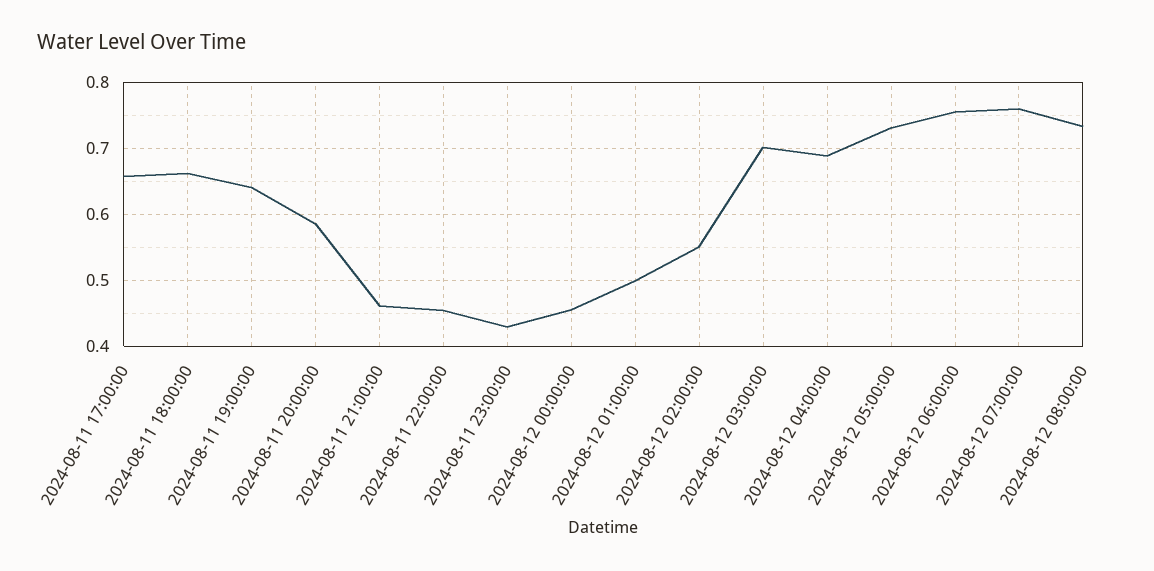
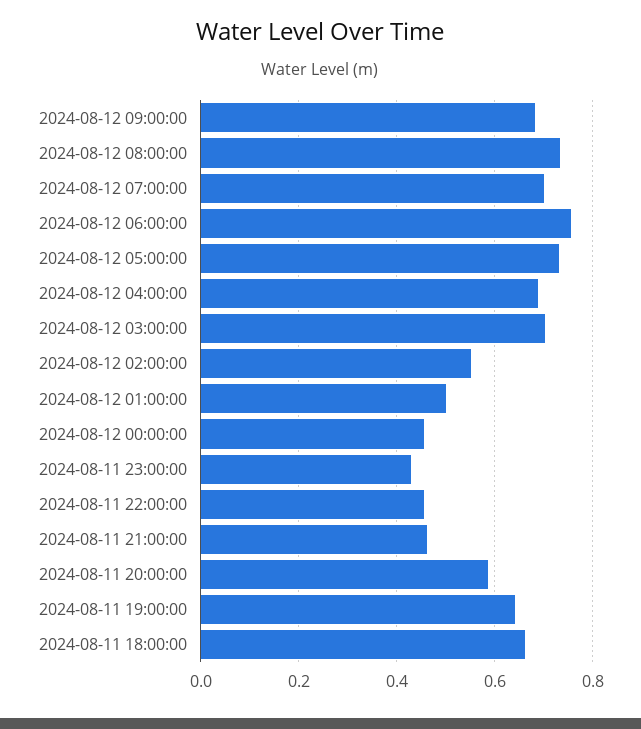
2024-08-11 17:00:00: 0.66 -> none
2024-08-12 07:00:00: 0.76 -> 0.7
2024-08-12 09:00:00: none -> 0.68

